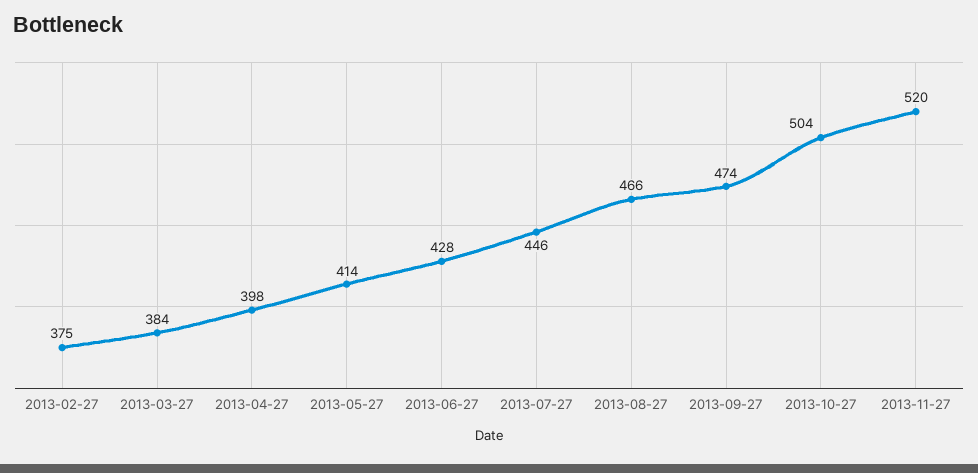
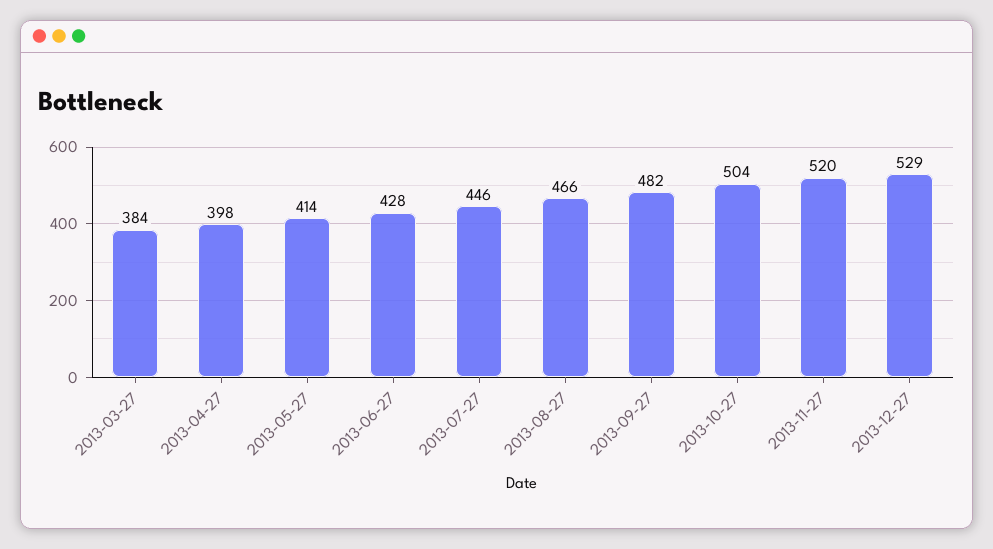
2013-02-27: 375 -> none
2013-09-27: 474 -> 482
2013-12-27: none -> 529

